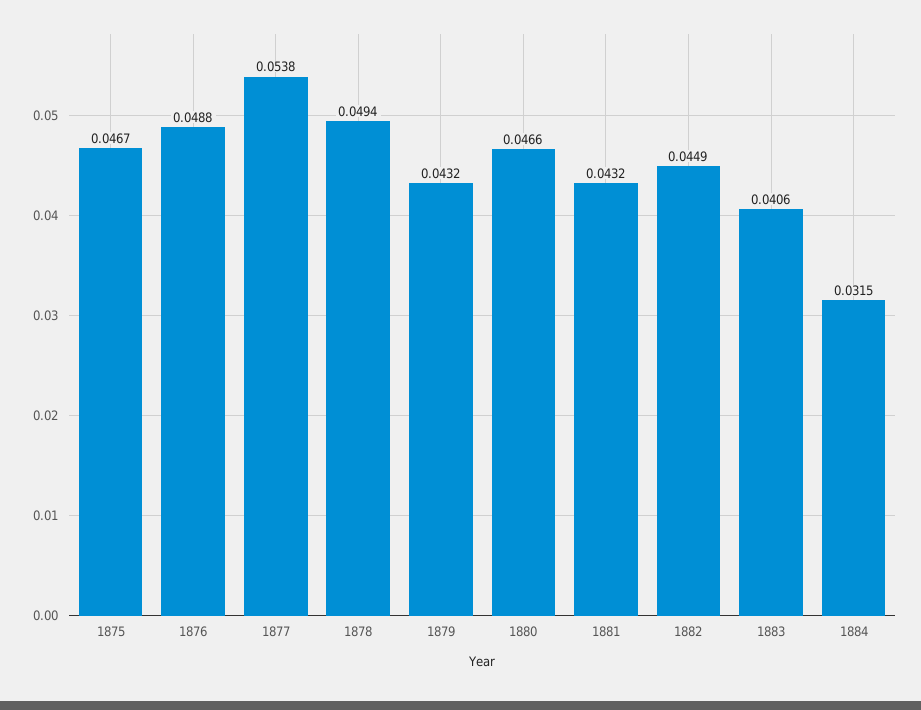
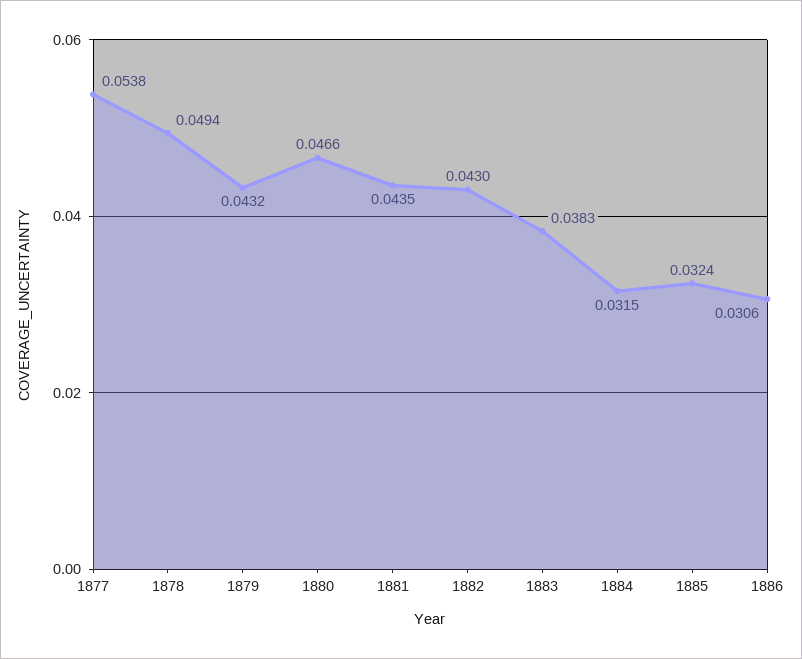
1875: 0.0467 -> none
1876: 0.0488 -> none
1881: 0.0432 -> 0.0435
1882: 0.0449 -> 0.043
1883: 0.0406 -> 0.0383
1885: none -> 0.0324
1886: none -> 0.0306

